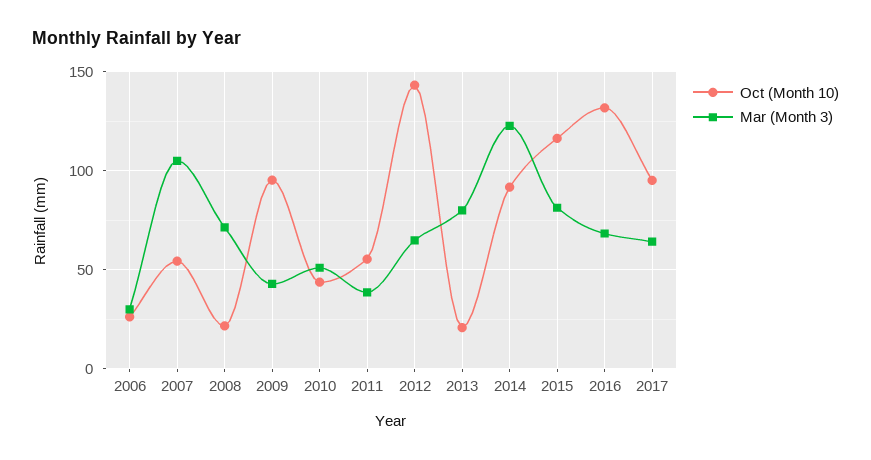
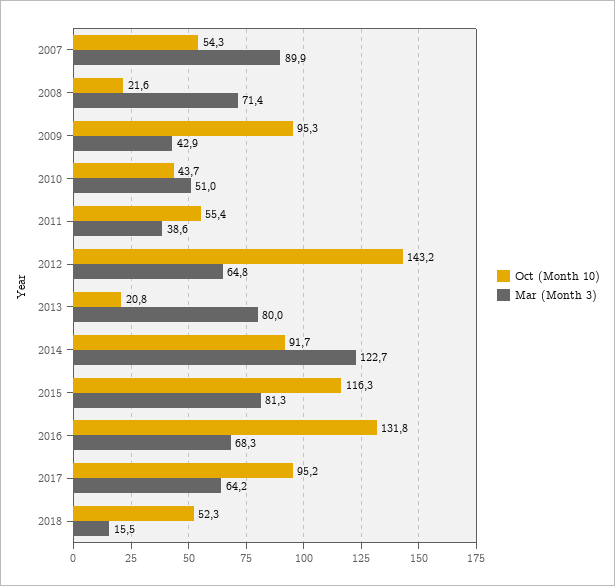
Oct (Month 10), 2006: 25 -> none
Mar (Month 3), 2006: 30 -> none
Mar (Month 3), 2007: 105 -> 89.9
Oct (Month 10), 2018: none -> 52.3
Mar (Month 3), 2018: none -> 15.5

